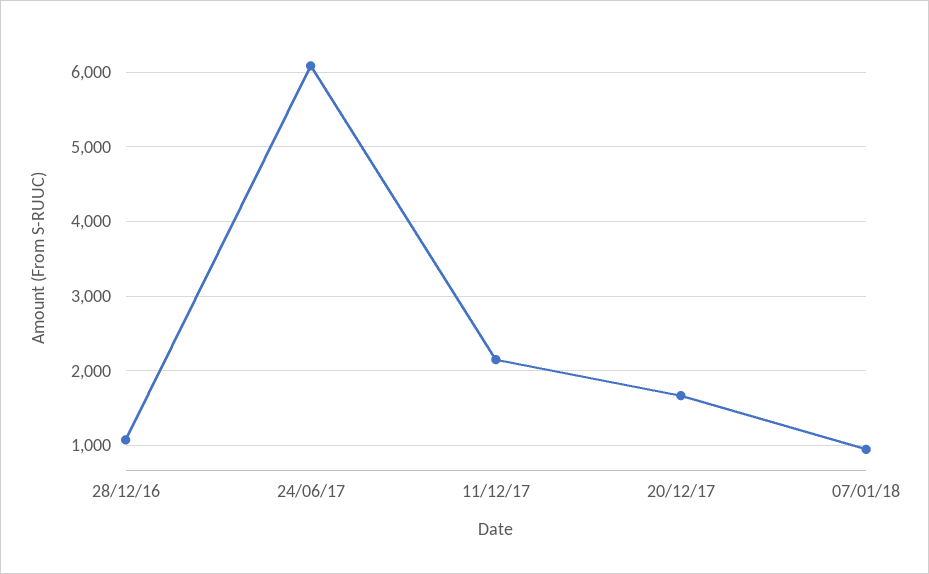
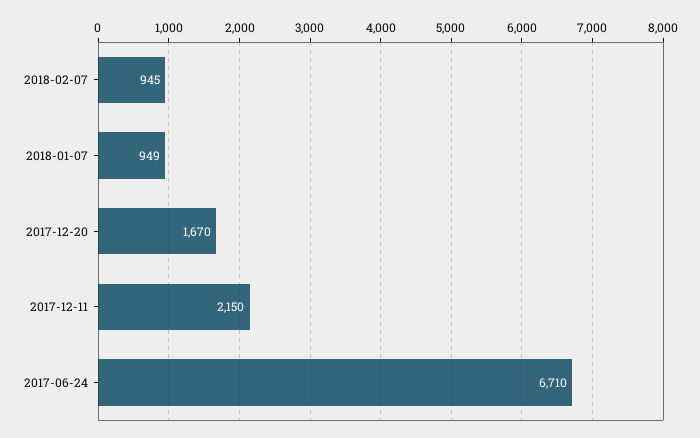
28/12/16: 1100 -> none
24/06/17: 6100 -> 6710
2018-02-07: none -> 945

